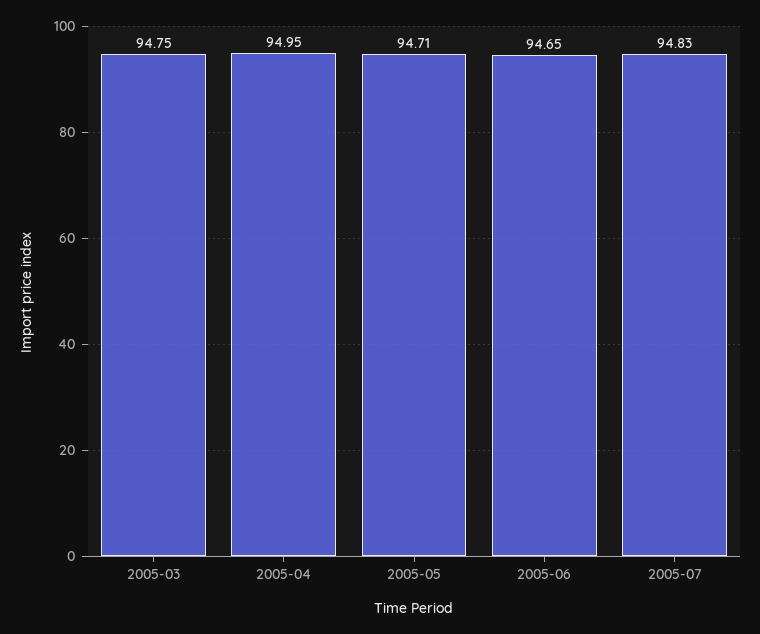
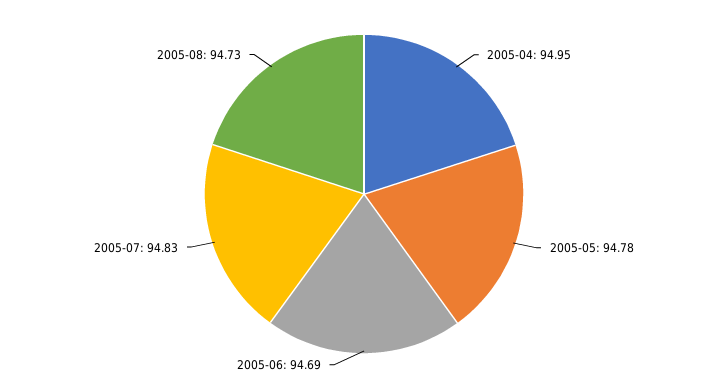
2005-03: 94.75 -> none
2005-05: 94.71 -> 94.78
2005-06: 94.65 -> 94.69
2005-08: none -> 94.73

